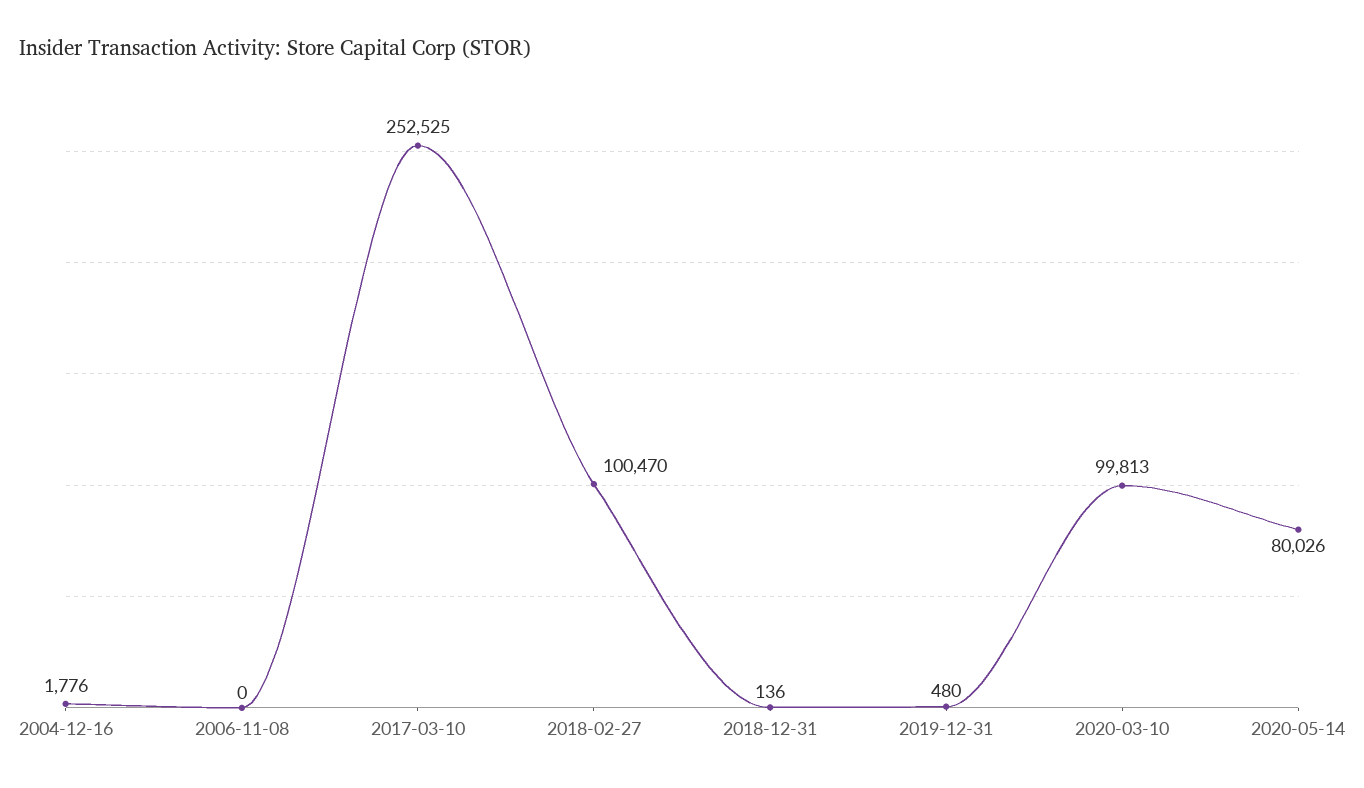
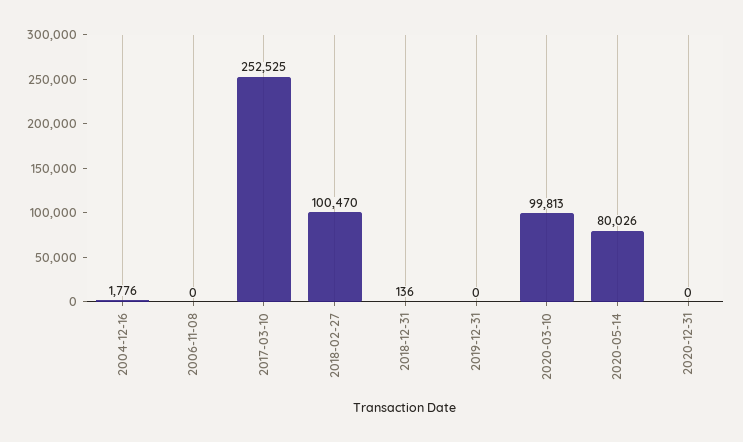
2019-12-31: 480 -> 0
2020-12-31: none -> 0

